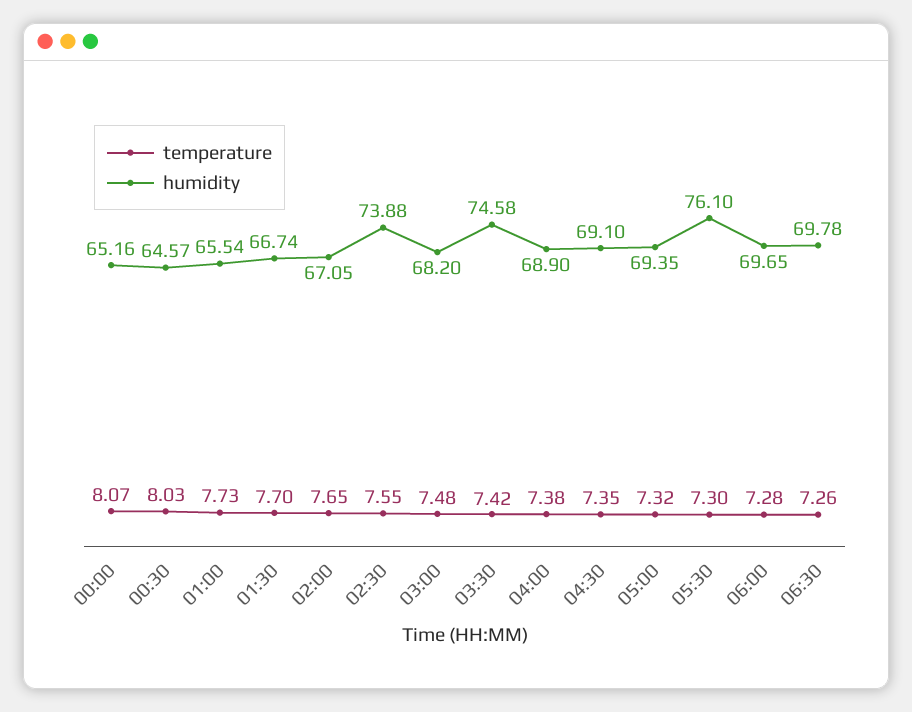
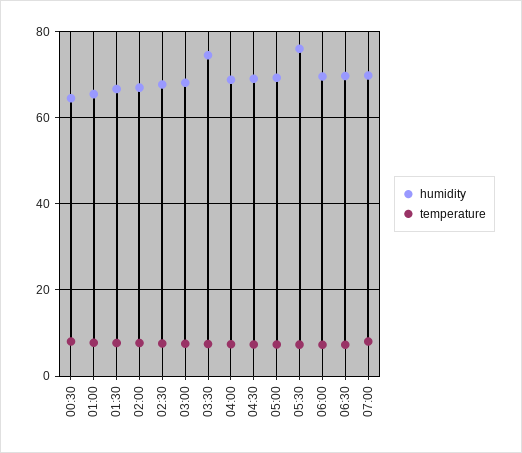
temperature, 00:00: 8.07 -> none
humidity, 00:00: 65.16 -> none
humidity, 02:30: 73.88 -> 68
humidity, 07:00: none -> 70
temperature, 07:00: none -> 8

